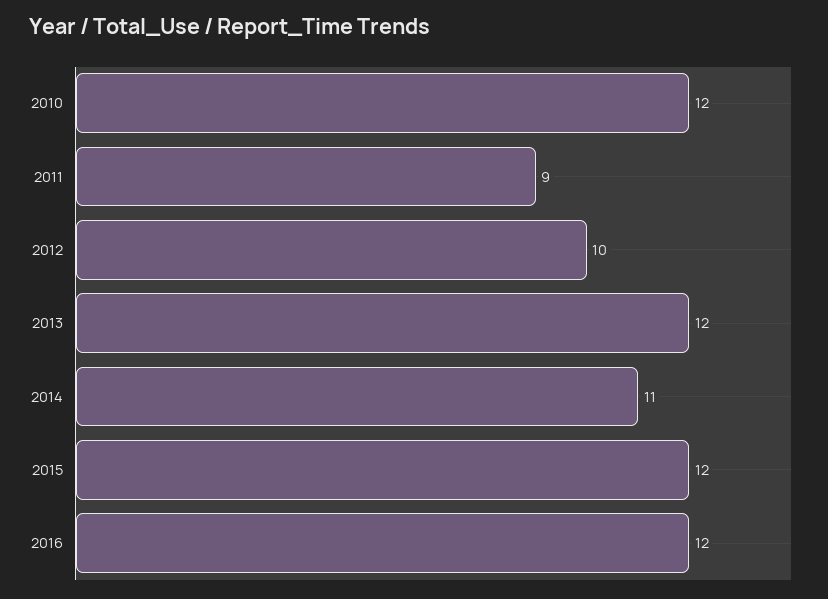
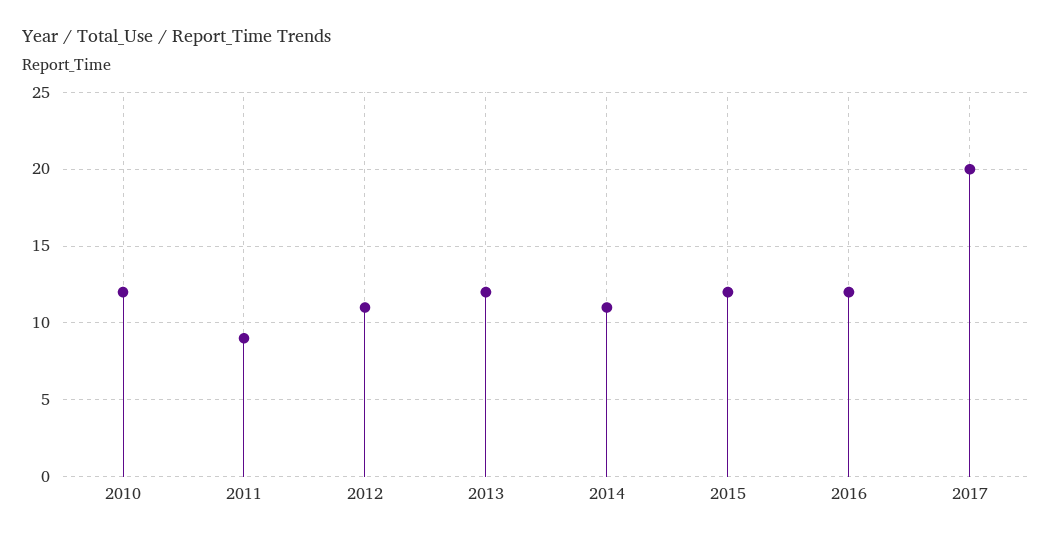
2012: 10 -> 11
2017: none -> 20

